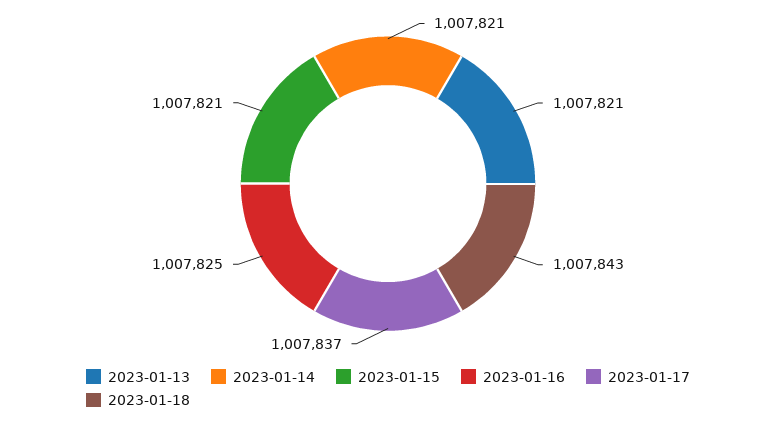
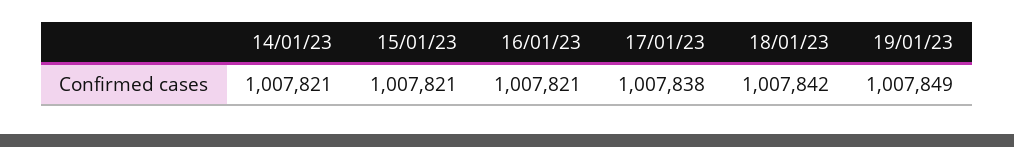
2023-01-13: 1007821 -> none
2023-01-16: 1007825 -> 1007821
2023-01-17: 1007837 -> 1007838
2023-01-18: 1007843 -> 1007842
19/01/23: none -> 1007849

